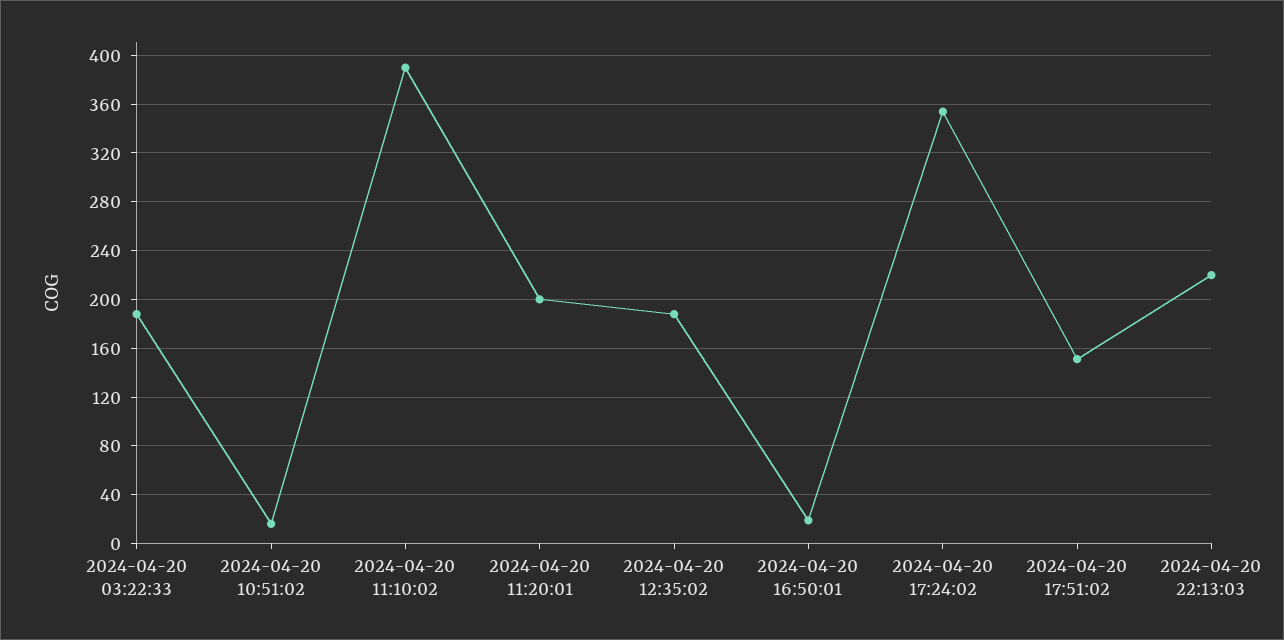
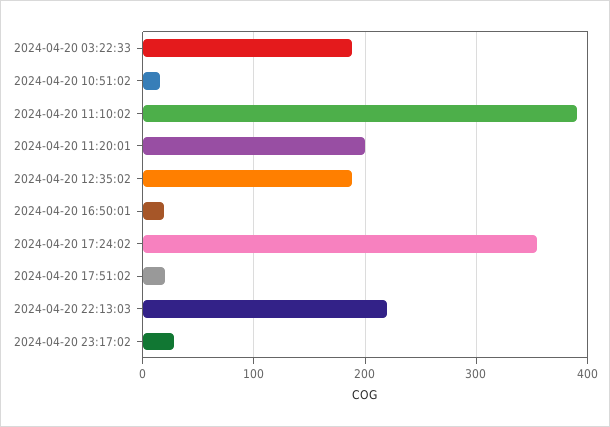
2024-04-20 17:51:02: 150 -> 20
2024-04-20 23:17:02: none -> 30

